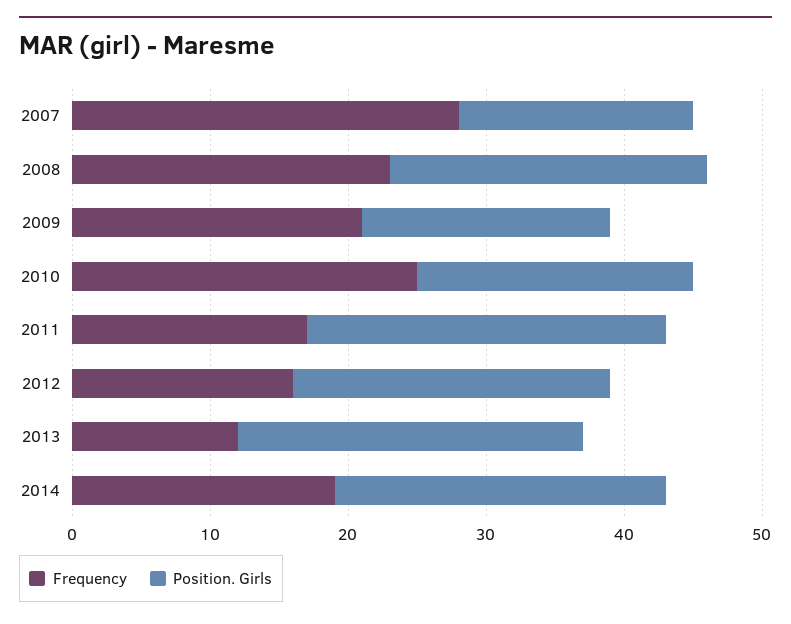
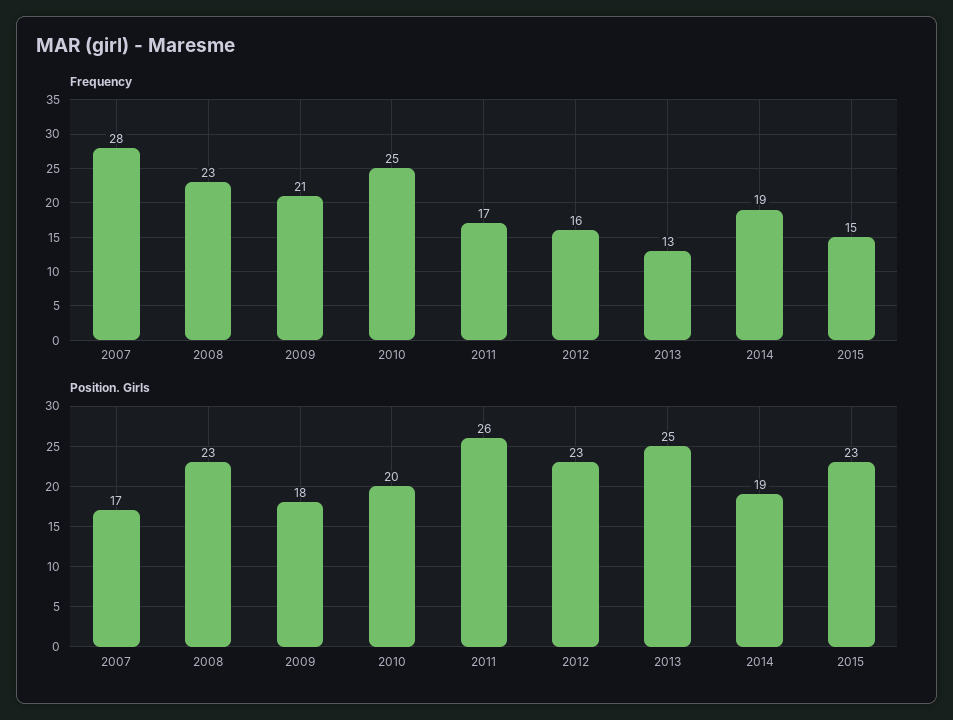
Frequency, 2013: 12 -> 13
Position. Girls, 2014: 24 -> 19
Frequency, 2015: none -> 15
Position. Girls, 2015: none -> 23

